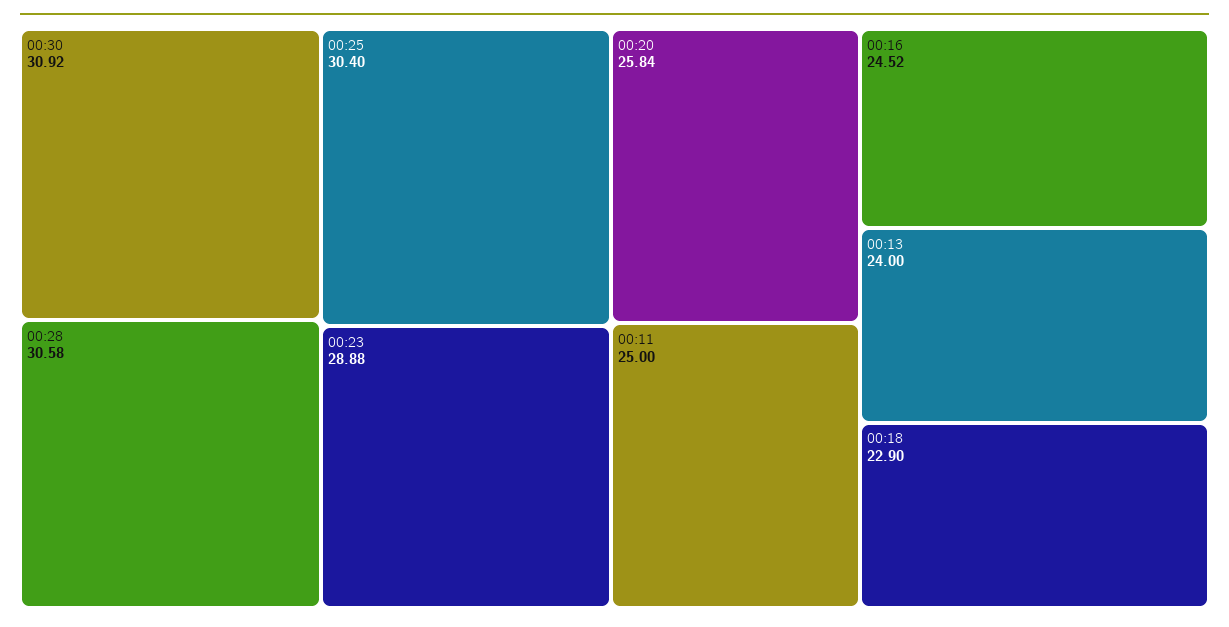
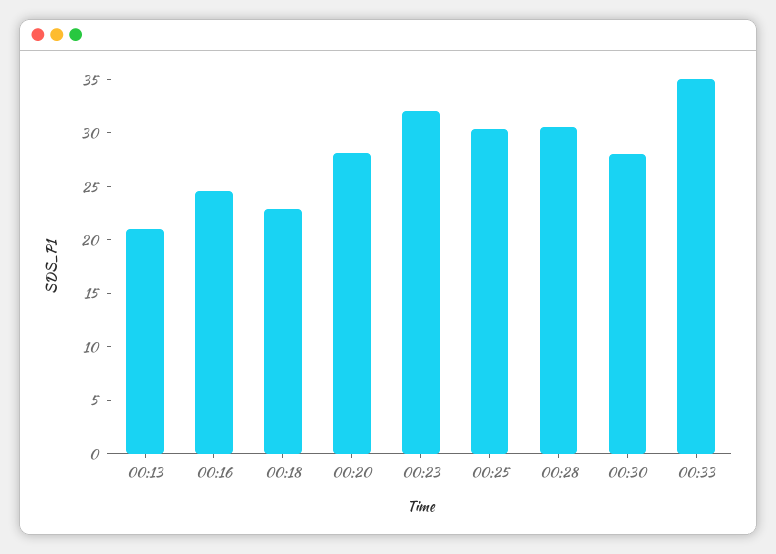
00:30: 30.92 -> 28
00:23: 28.88 -> 32
00:20: 25.84 -> 28
00:11: 25 -> none
00:13: 24 -> 21
00:33: none -> 35

